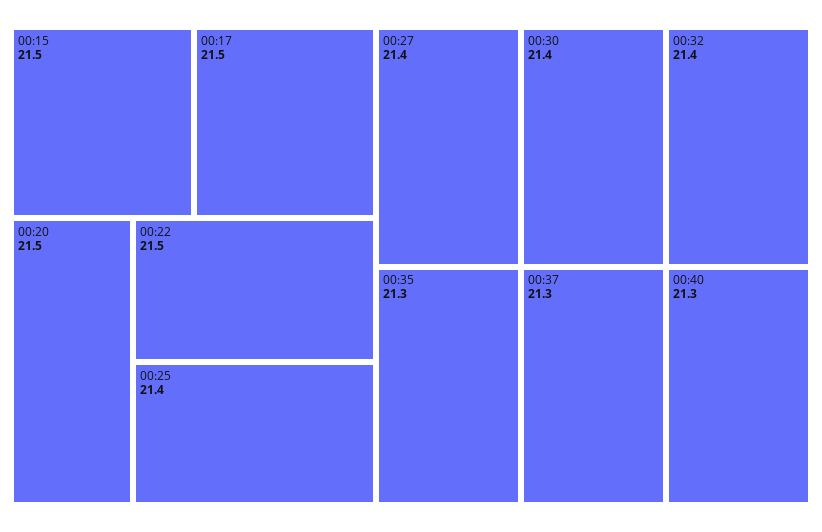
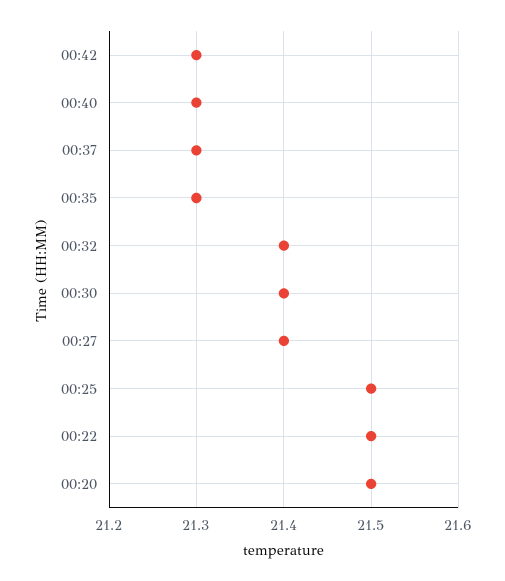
00:15: 21.5 -> none
00:17: 21.5 -> none
00:25: 21.4 -> 21.5
00:42: none -> 21.3

